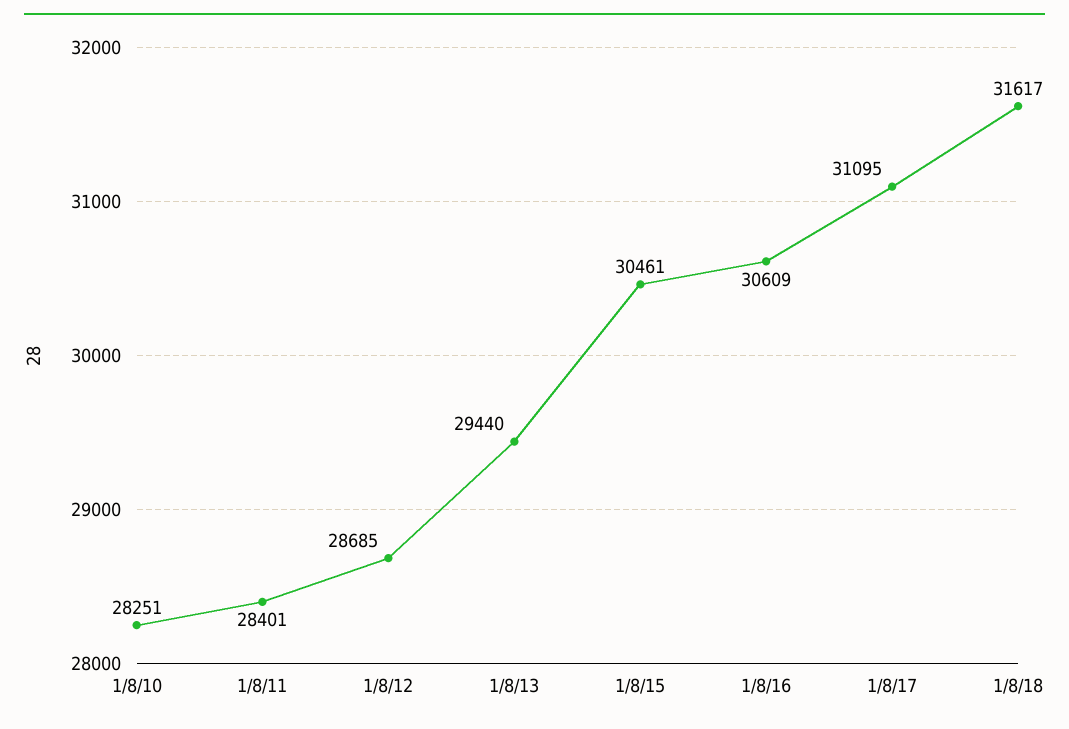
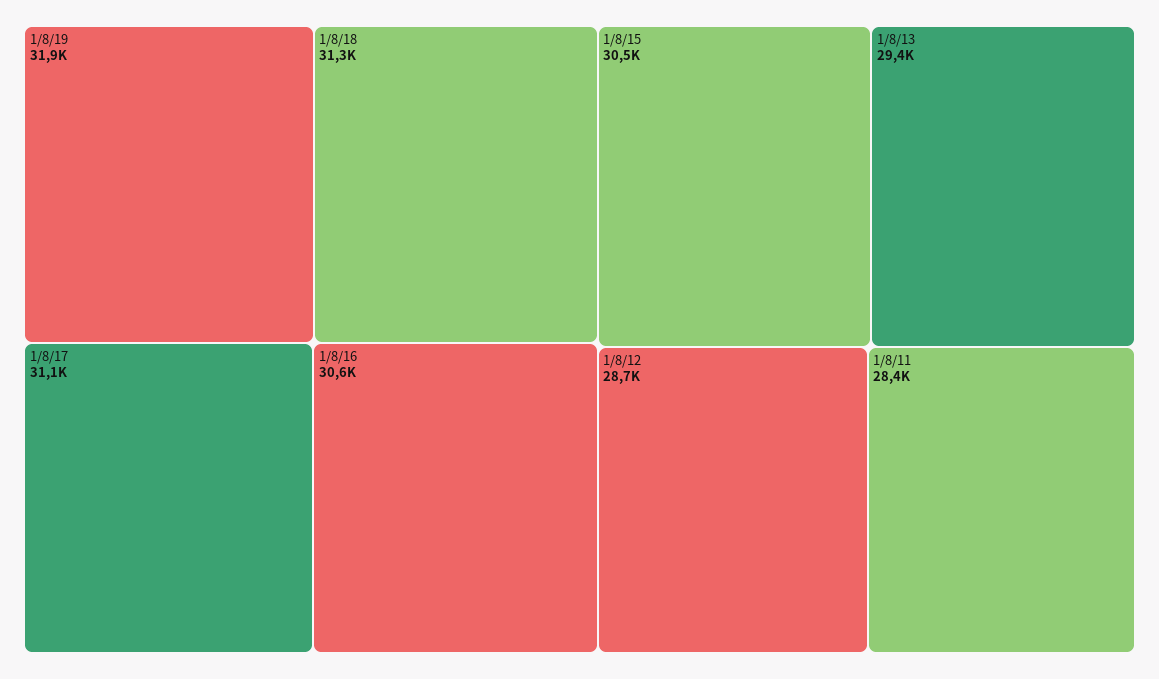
1/8/10: 28251 -> none
1/8/18: 31617 -> 31300
1/8/19: none -> 31900

